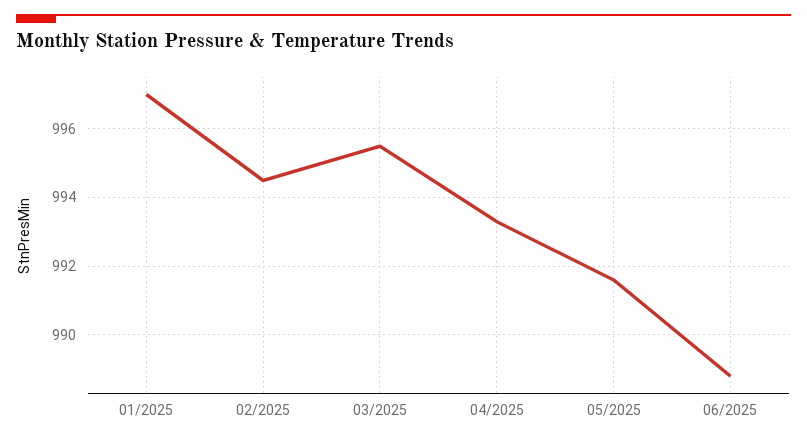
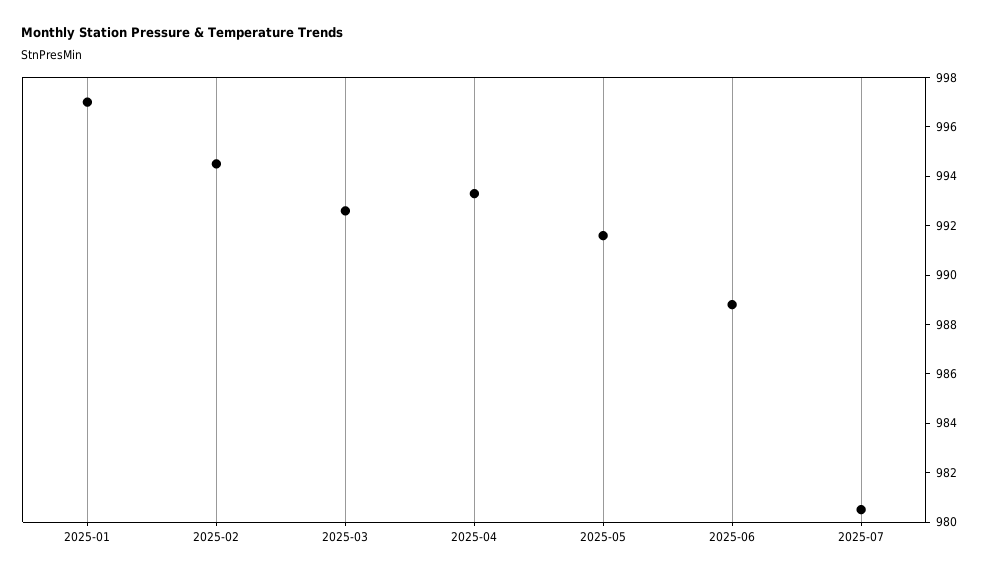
03/2025: 995.5 -> 992.5
2025-07: none -> 980.5

